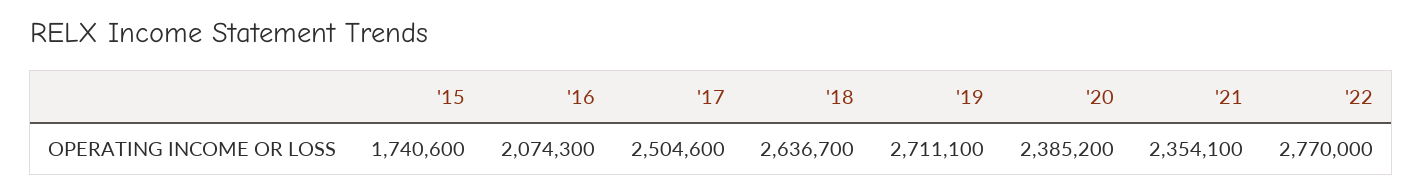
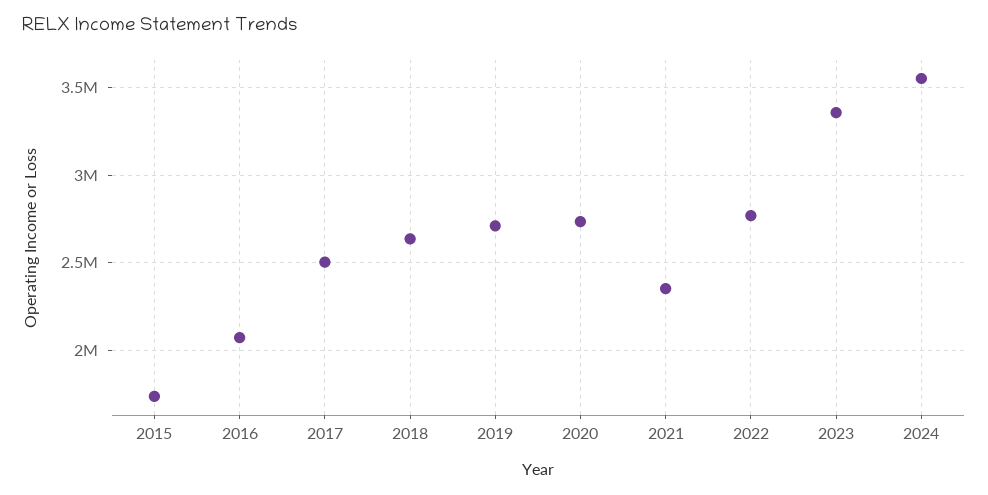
'20: 2385200 -> 2750000
2023: none -> 3350000
2024: none -> 3550000

